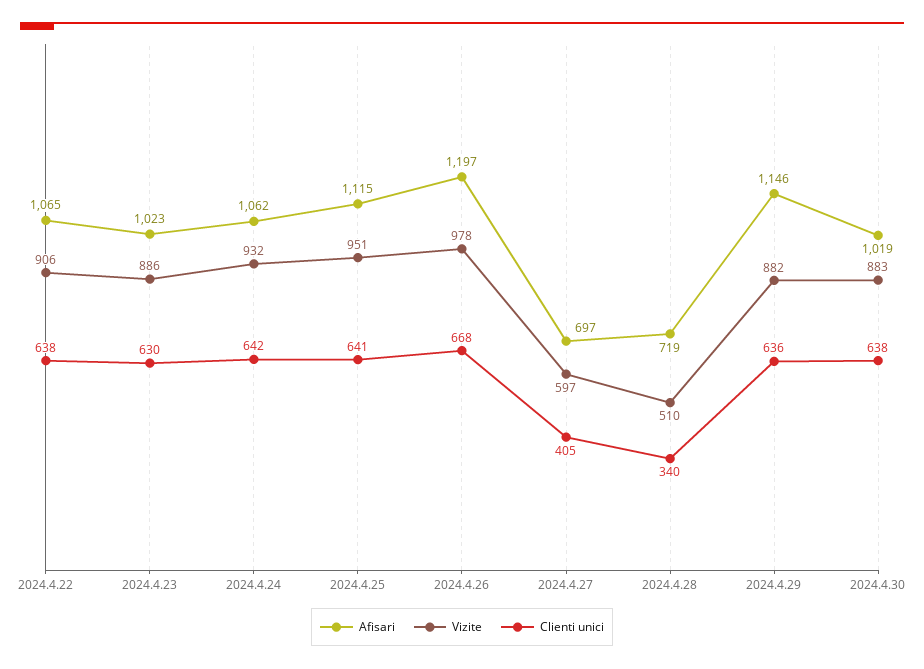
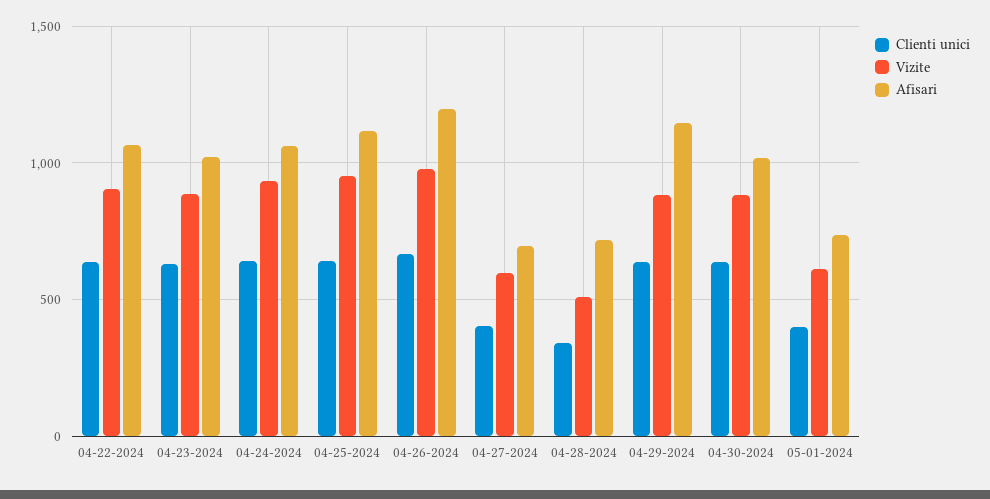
Clienti unici, 05-01-2024: none -> 400
Vizite, 05-01-2024: none -> 600
Afisari, 05-01-2024: none -> 750

